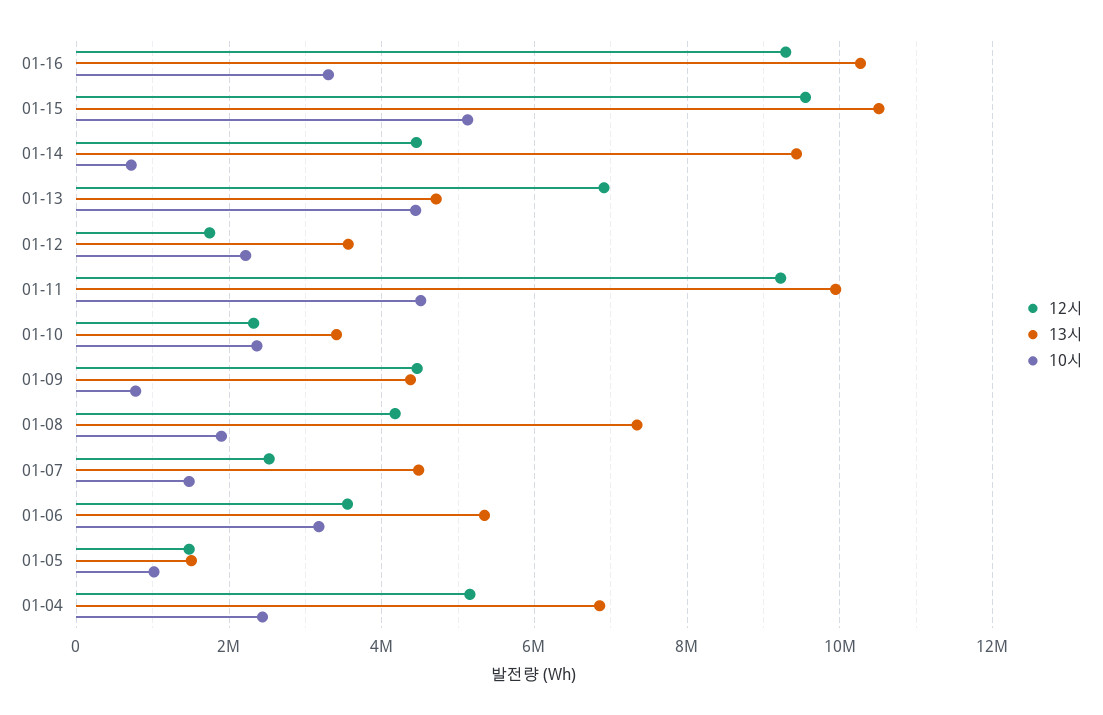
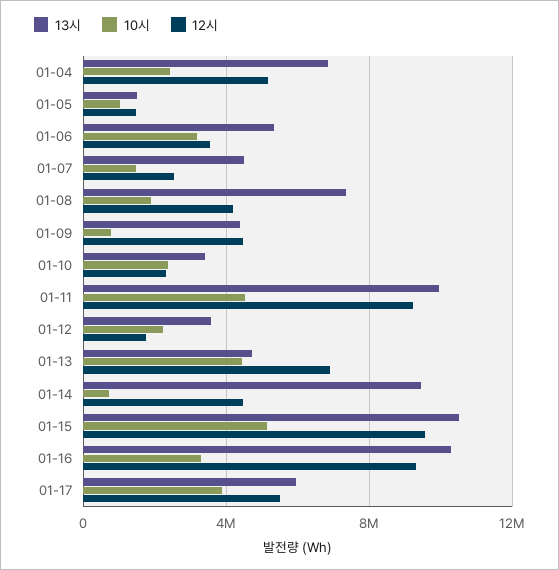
13시, 01-17: none -> 6000000
10시, 01-17: none -> 4000000
12시, 01-17: none -> 5500000

